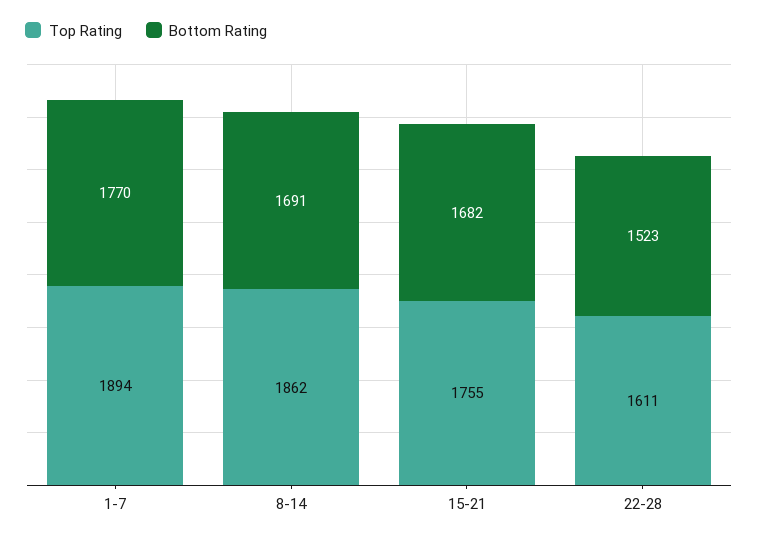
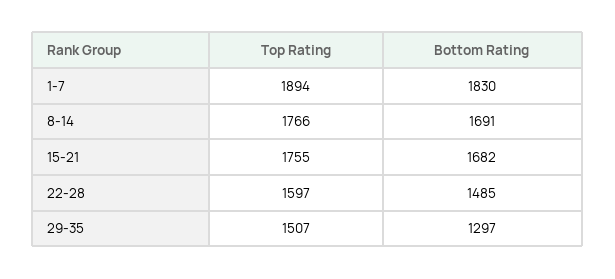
Bottom Rating, 1-7: 1770 -> 1830
Top Rating, 8-14: 1862 -> 1766
Top Rating, 22-28: 1611 -> 1597
Bottom Rating, 22-28: 1523 -> 1485
Top Rating, 29-35: none -> 1507
Bottom Rating, 29-35: none -> 1297

